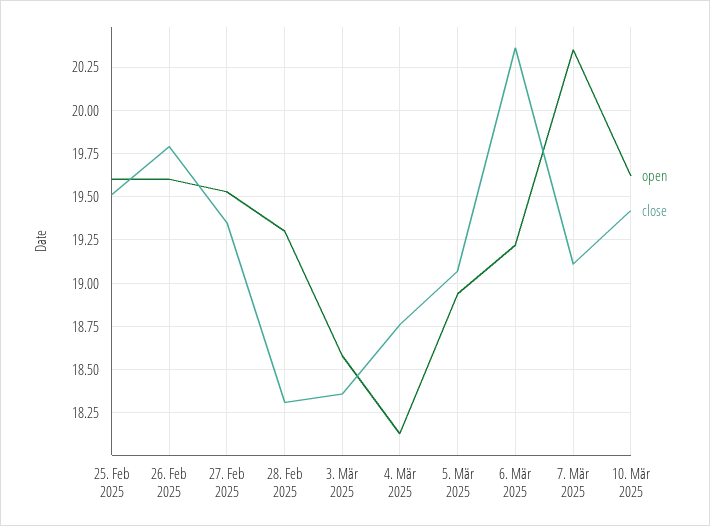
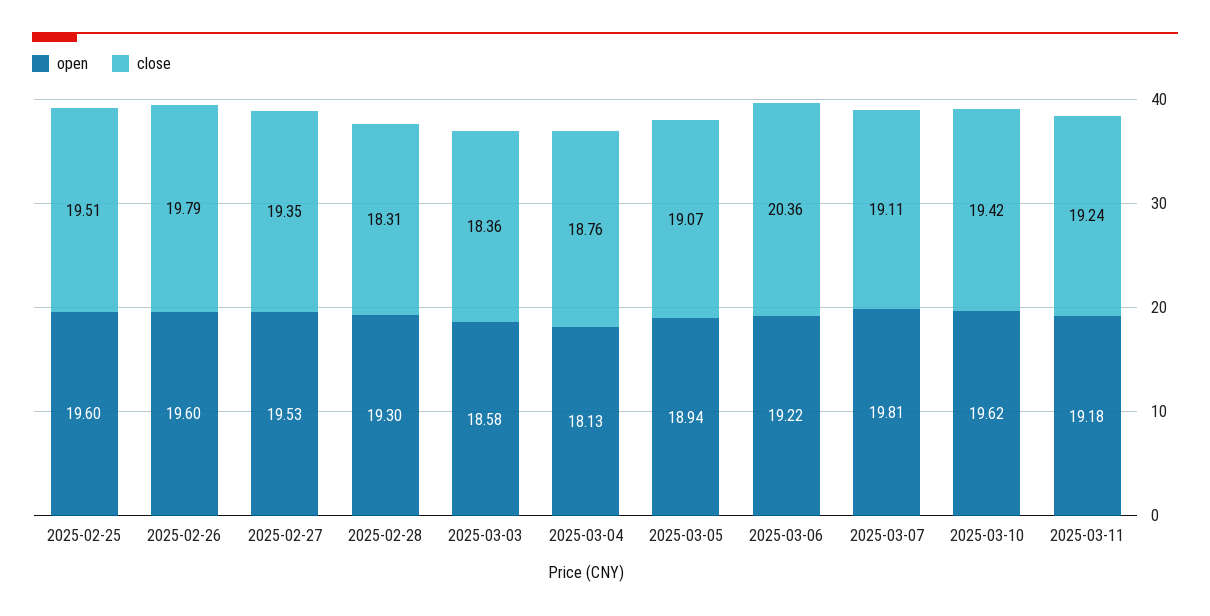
open, 7. Mär 2025: 20.35 -> 19.81
open, 2025-03-11: none -> 19.18
close, 2025-03-11: none -> 19.24

